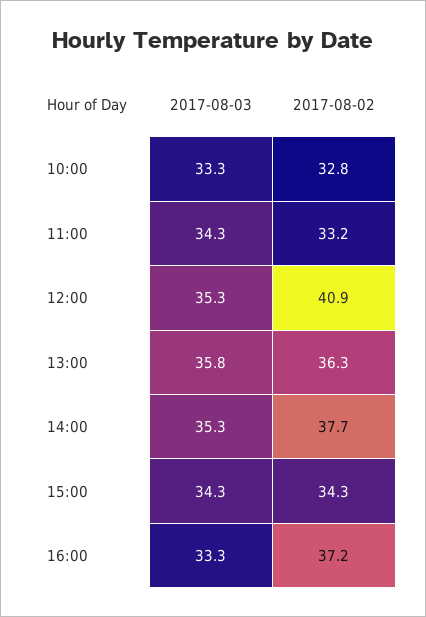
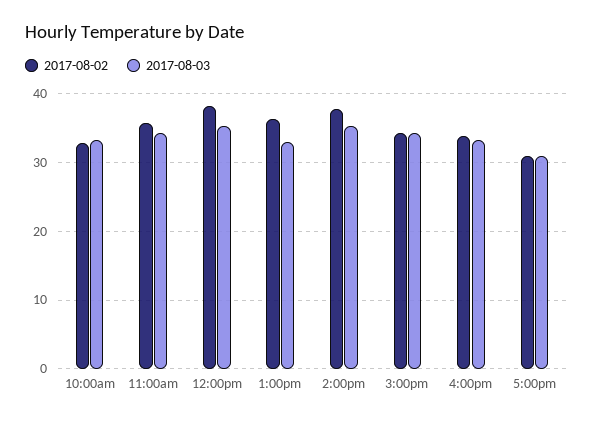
2017-08-02, 11:00: 33.2 -> 36
2017-08-02, 12:00: 40.9 -> 38
2017-08-03, 13:00: 35.8 -> 33
2017-08-02, 16:00: 37.2 -> 34
2017-08-02, 5:00pm: none -> 31
2017-08-03, 5:00pm: none -> 31

